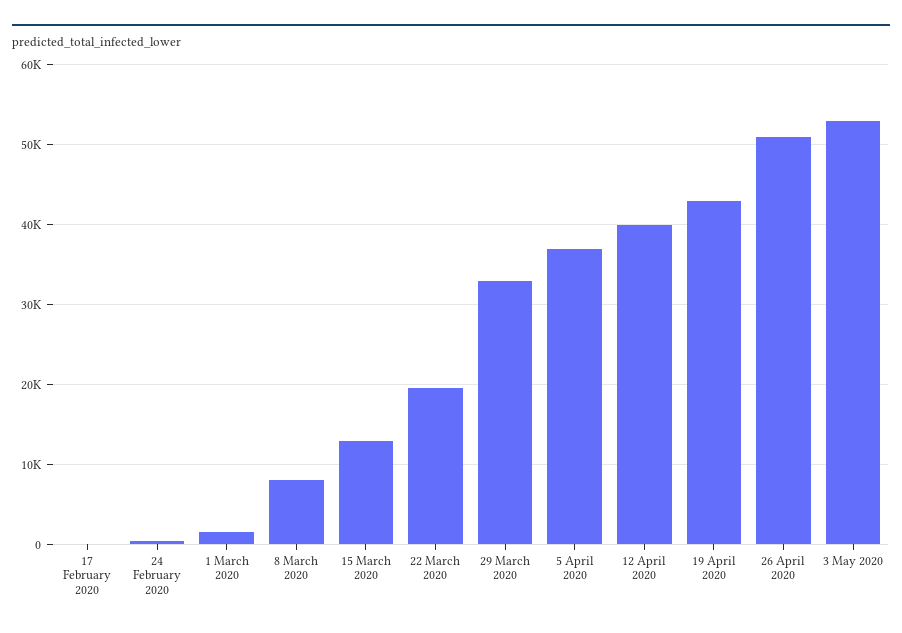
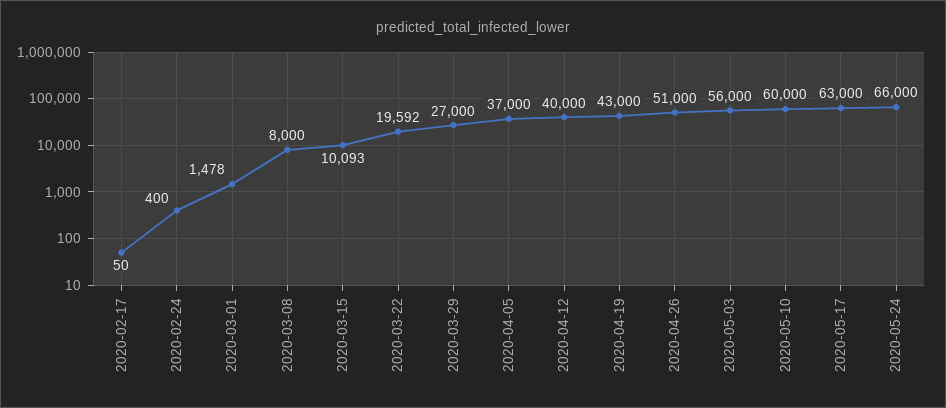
15 March 2020: 13000 -> 10093
29 March 2020: 33000 -> 27000
3 May 2020: 53000 -> 56000
2020-05-10: none -> 60000
2020-05-17: none -> 63000
2020-05-24: none -> 66000

